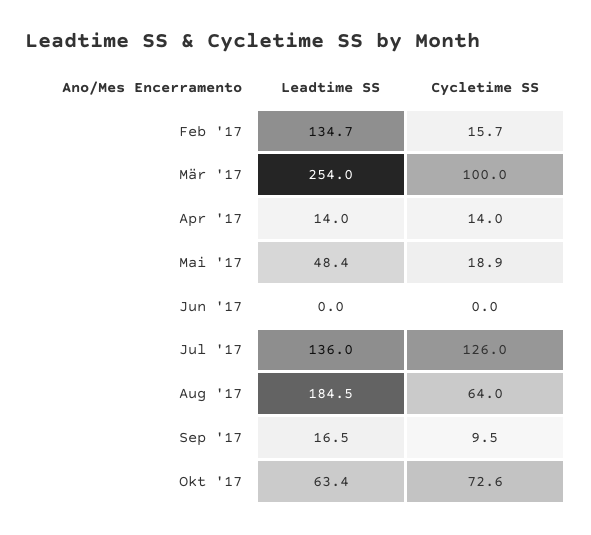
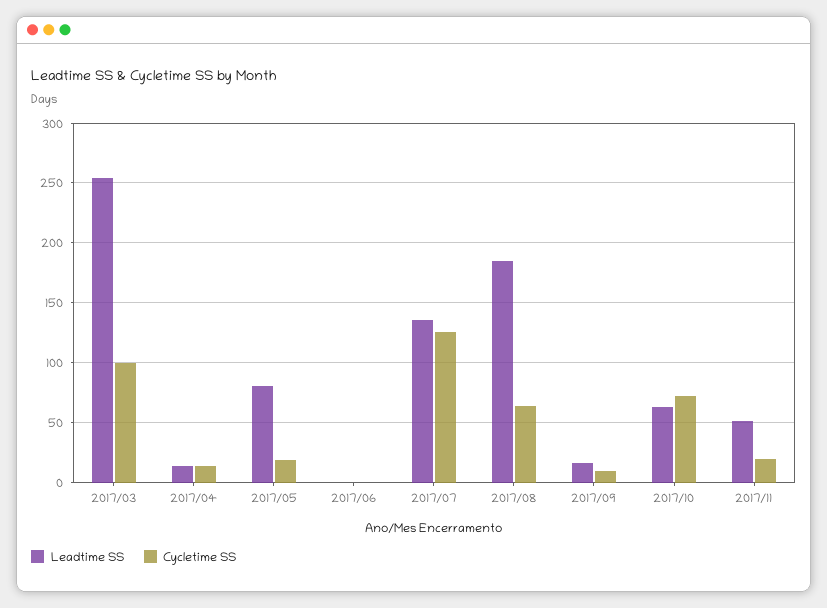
Leadtime SS, Feb '17: 134.7 -> none
Cycletime SS, Feb '17: 15.7 -> none
Leadtime SS, Mai '17: 48.4 -> 80
Leadtime SS, 2017/11: none -> 50
Cycletime SS, 2017/11: none -> 20

